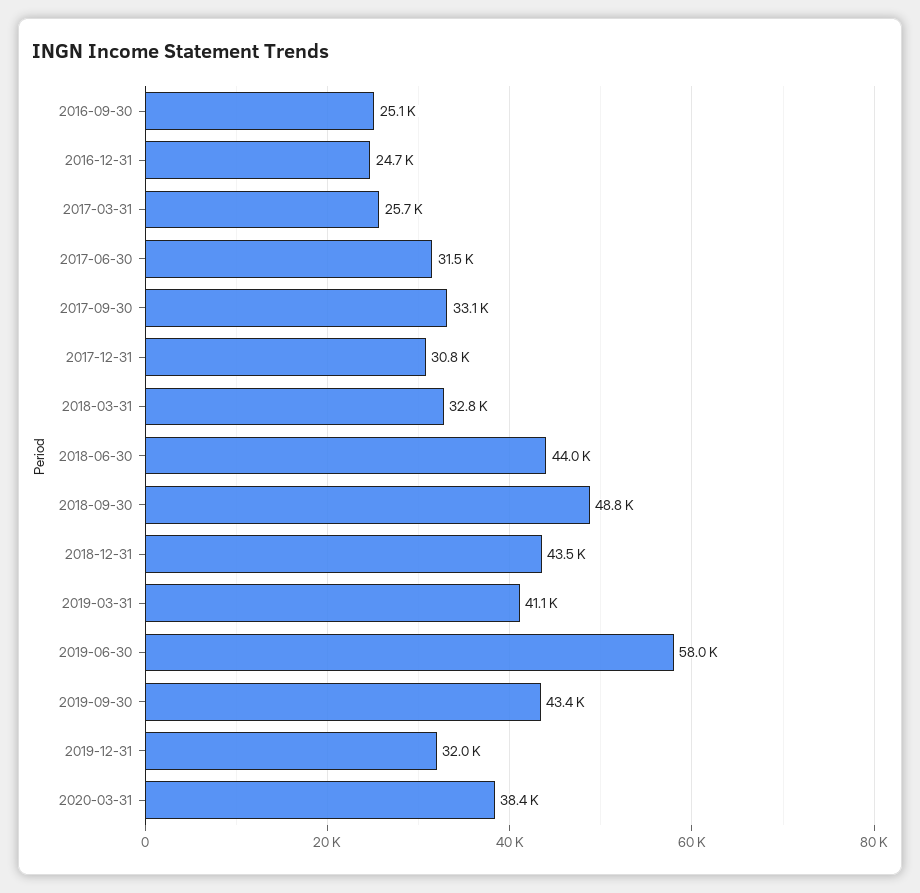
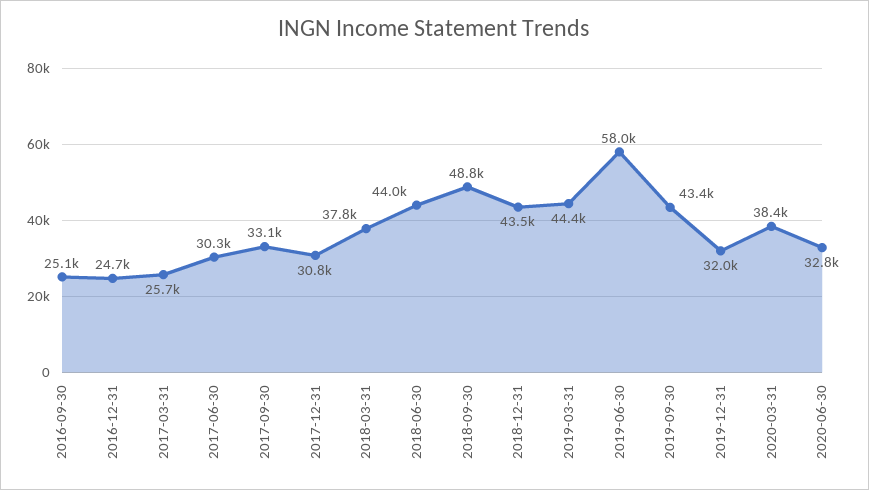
2017-06-30: 31500 -> 30300
2018-03-31: 32800 -> 37800
2019-03-31: 41100 -> 44400
2020-06-30: none -> 32800

